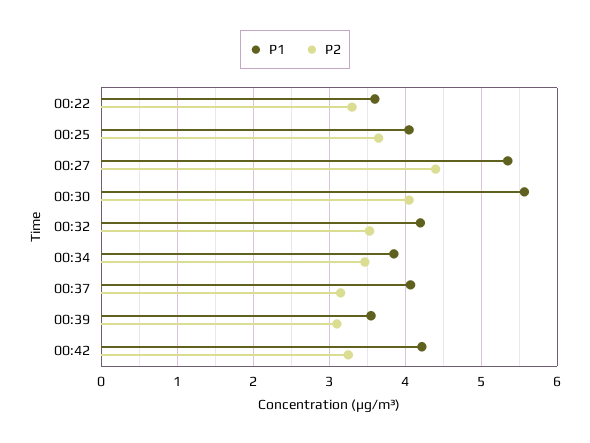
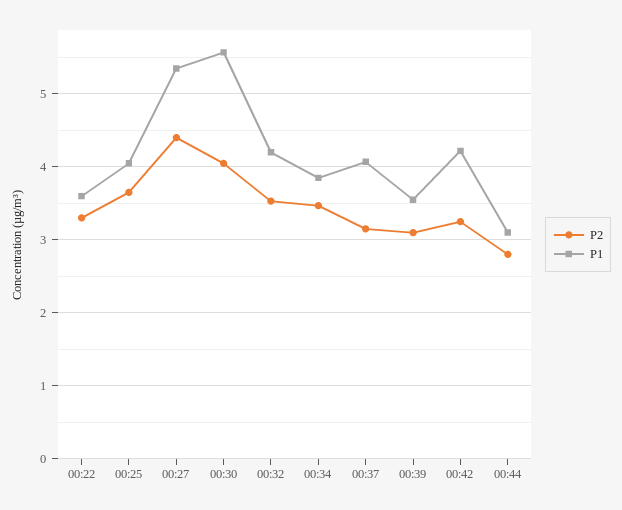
P2, 00:44: none -> 2.8
P1, 00:44: none -> 3.1

